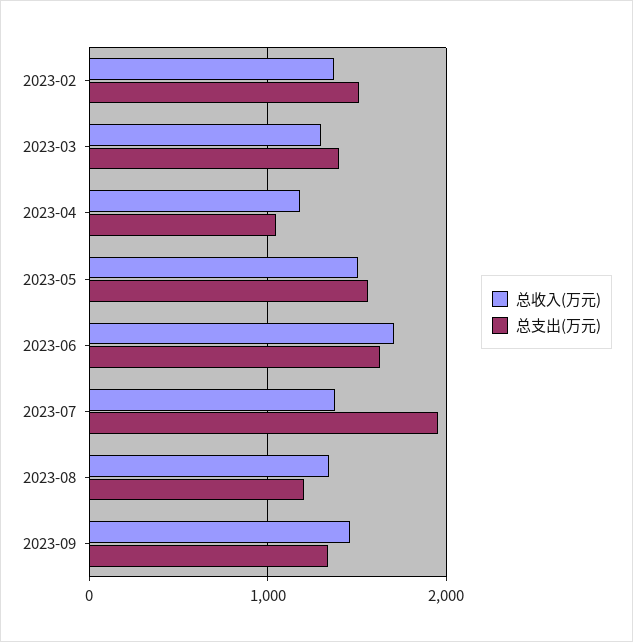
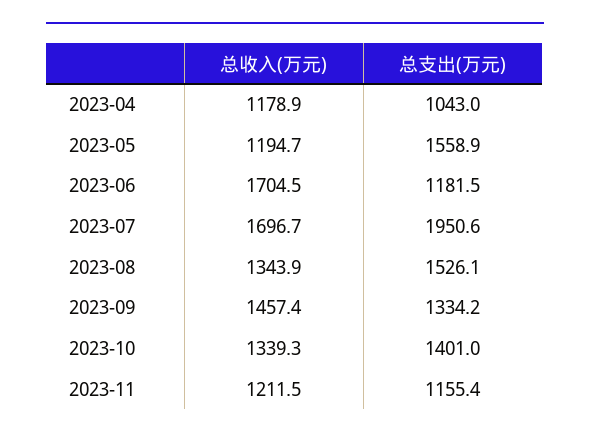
总收入(万元), 2023-02: 1400 -> none
总支出(万元), 2023-02: 1500 -> none
总收入(万元), 2023-03: 1300 -> none
总支出(万元), 2023-03: 1400 -> none
总收入(万元), 2023-05: 1500 -> 1194.7
总支出(万元), 2023-06: 1600 -> 1181.5
总收入(万元), 2023-07: 1400 -> 1696.7
总支出(万元), 2023-08: 1200 -> 1526.1
总收入(万元), 2023-10: none -> 1339.3
总支出(万元), 2023-10: none -> 1401
总收入(万元), 2023-11: none -> 1211.5
总支出(万元), 2023-11: none -> 1155.4

